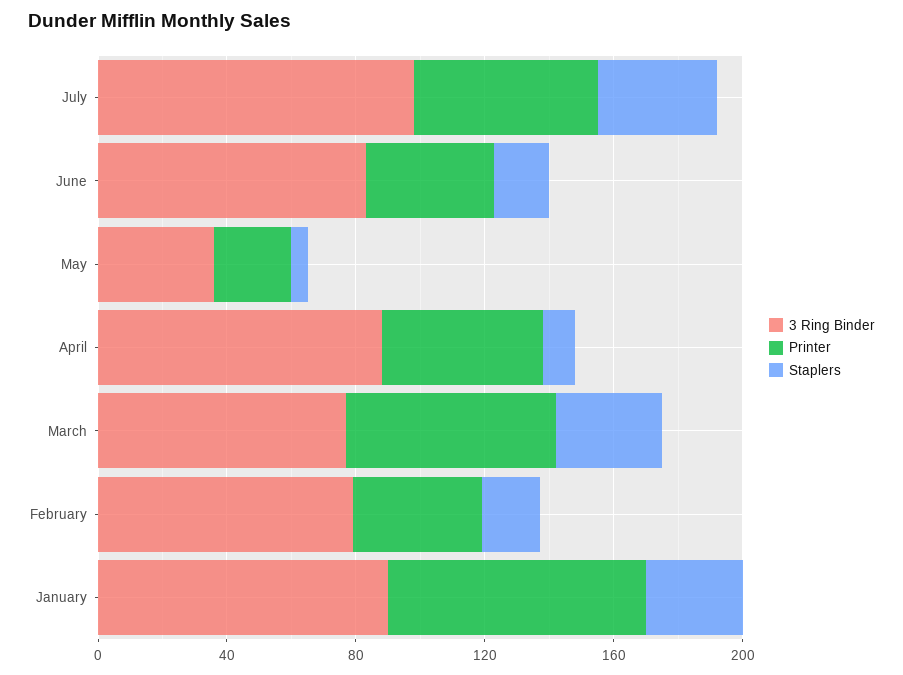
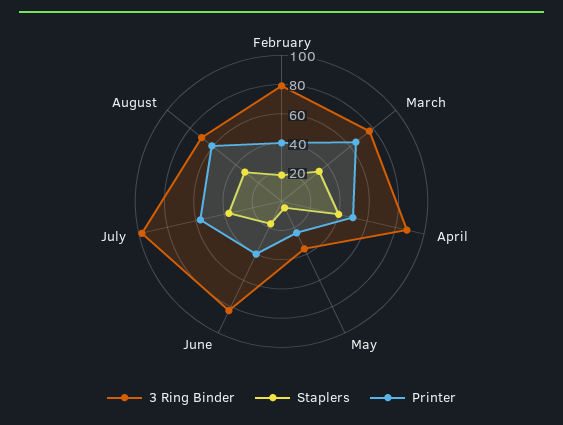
Staplers, April: 10 -> 40
3 Ring Binder, January: 90 -> none
Printer, January: 80 -> none
Staplers, January: 30 -> none
3 Ring Binder, August: none -> 70
Staplers, August: none -> 30
Printer, August: none -> 60

